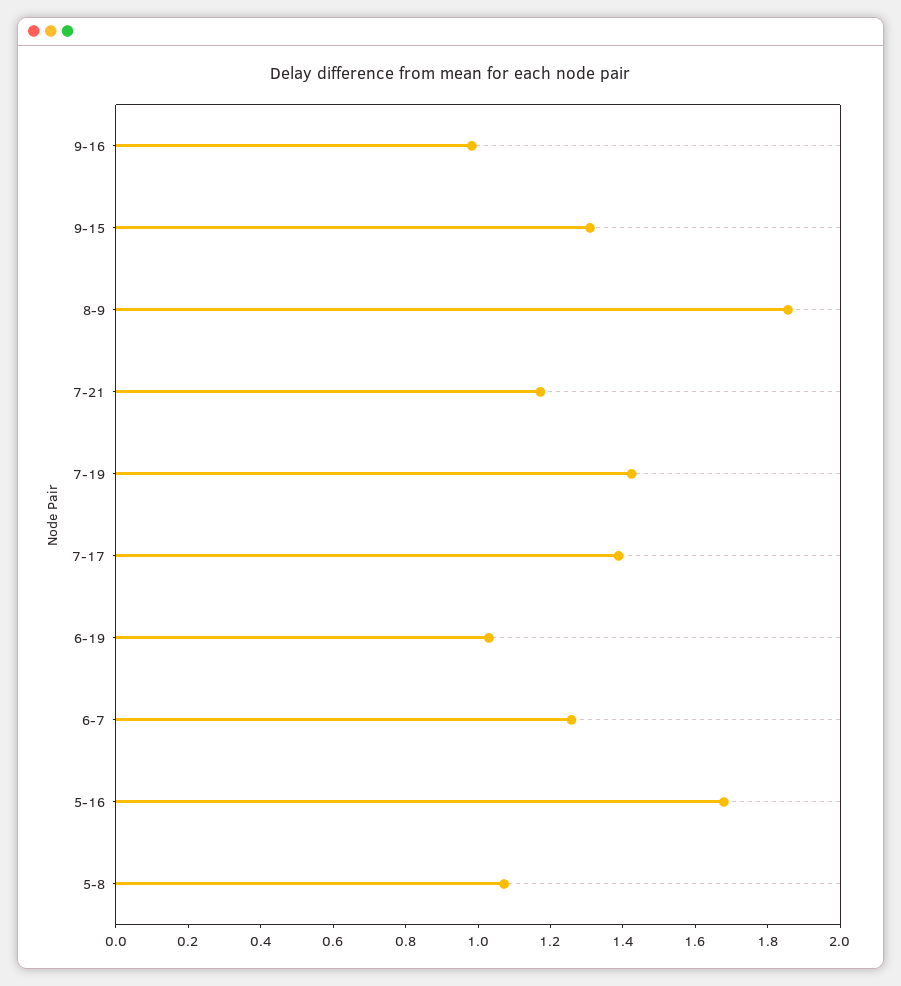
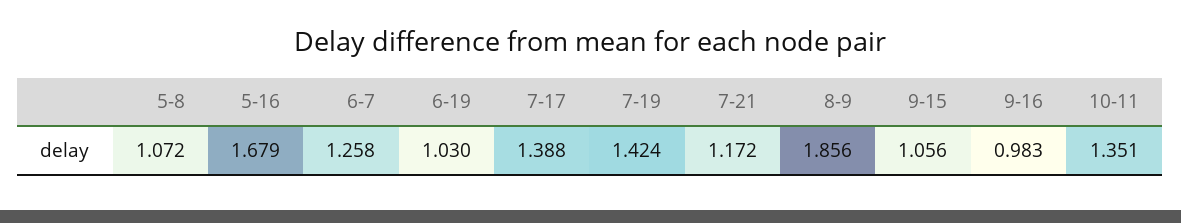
9-15: 1.3 -> 1.056
10-11: none -> 1.351

